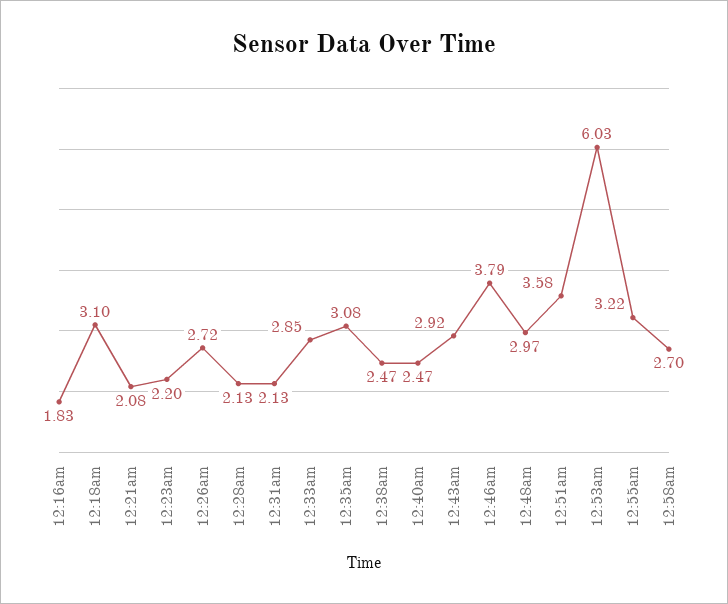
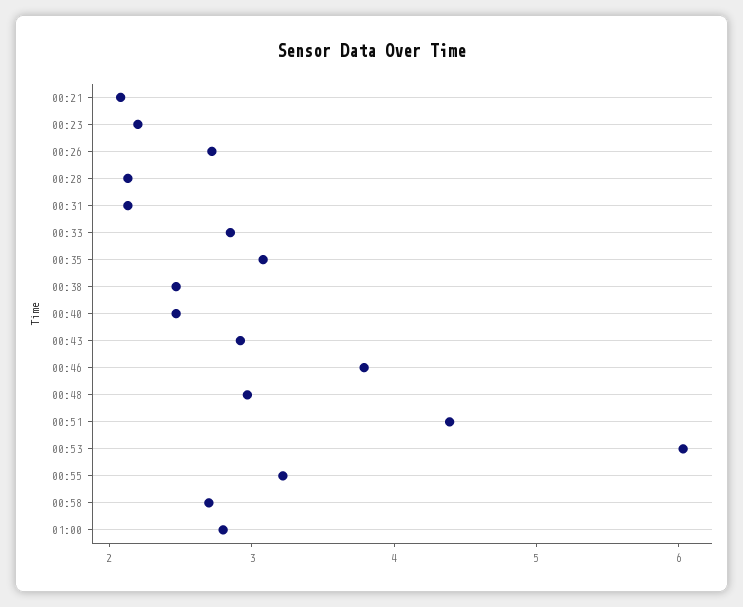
12:16am: 1.83 -> none
12:18am: 3.1 -> none
12:51am: 3.58 -> 4.4
01:00: none -> 2.8

